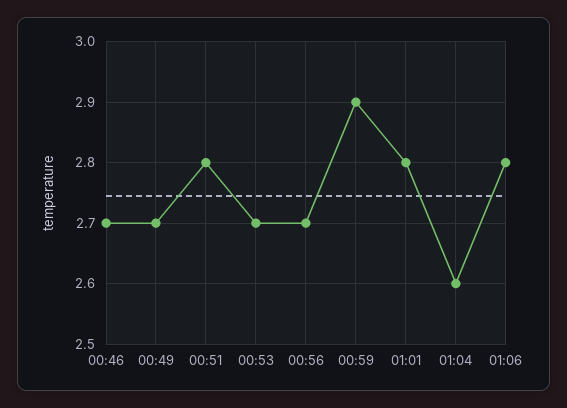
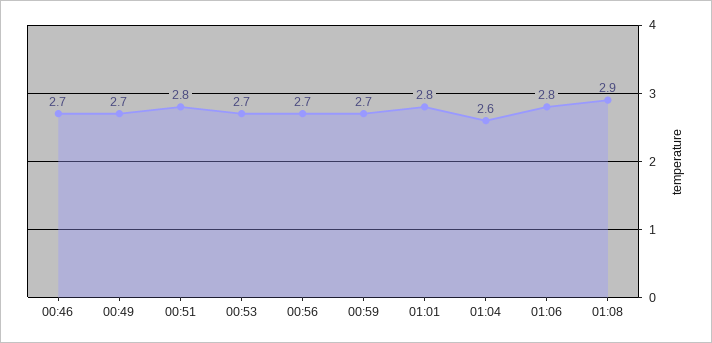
00:59: 2.9 -> 2.7
01:08: none -> 2.9

